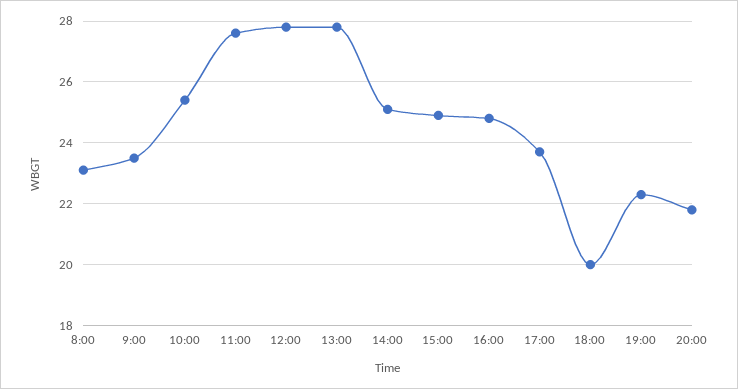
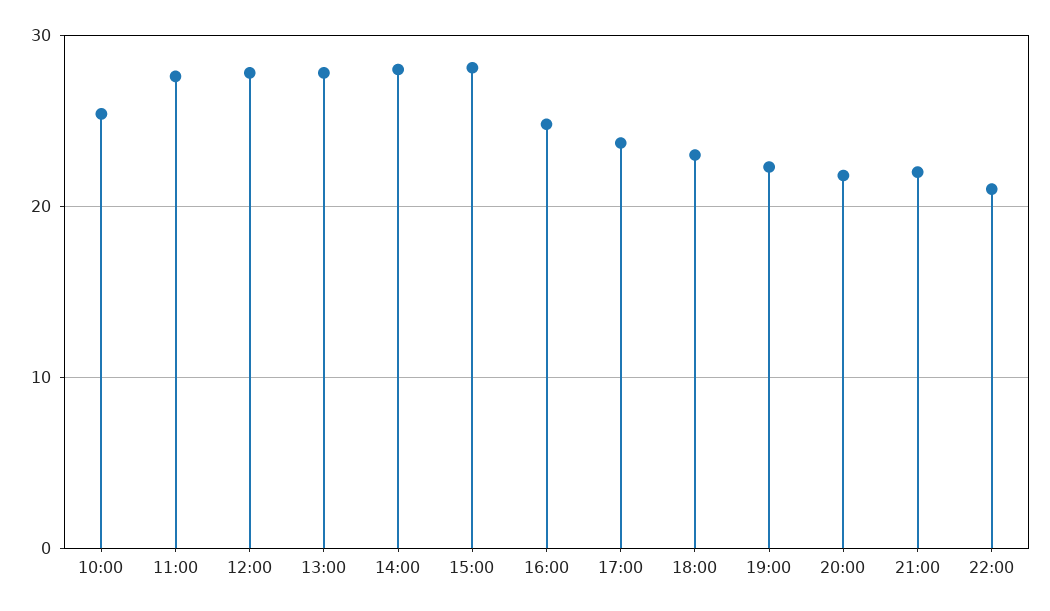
8:00: 23 -> none
9:00: 23.5 -> none
14:00: 25 -> 28
15:00: 25 -> 28
18:00: 20 -> 23
21:00: none -> 22
22:00: none -> 21

